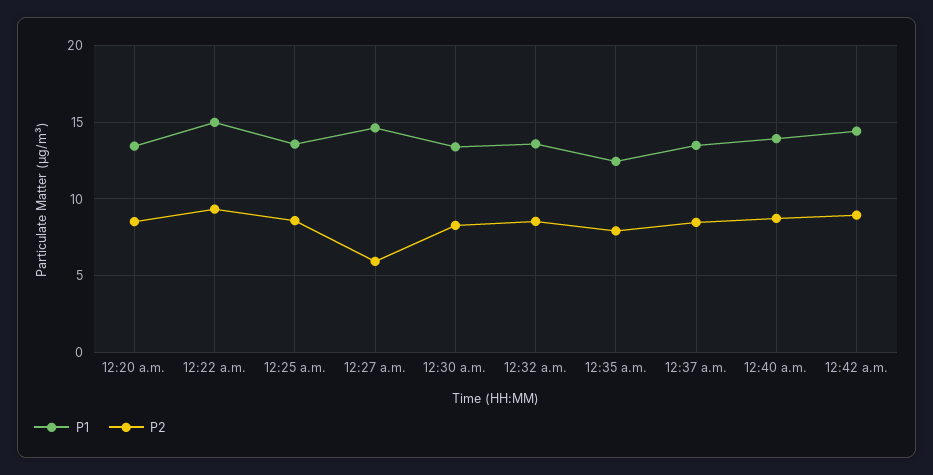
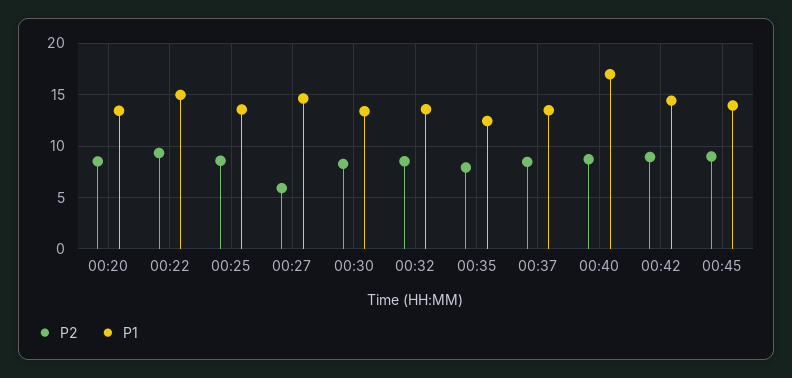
P1, 12:40 a.m.: 14 -> 17
P2, 00:45: none -> 9
P1, 00:45: none -> 14

